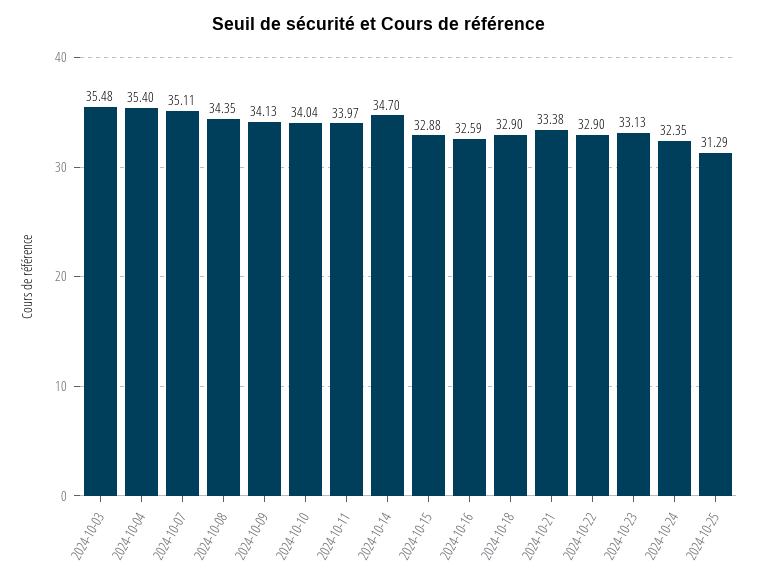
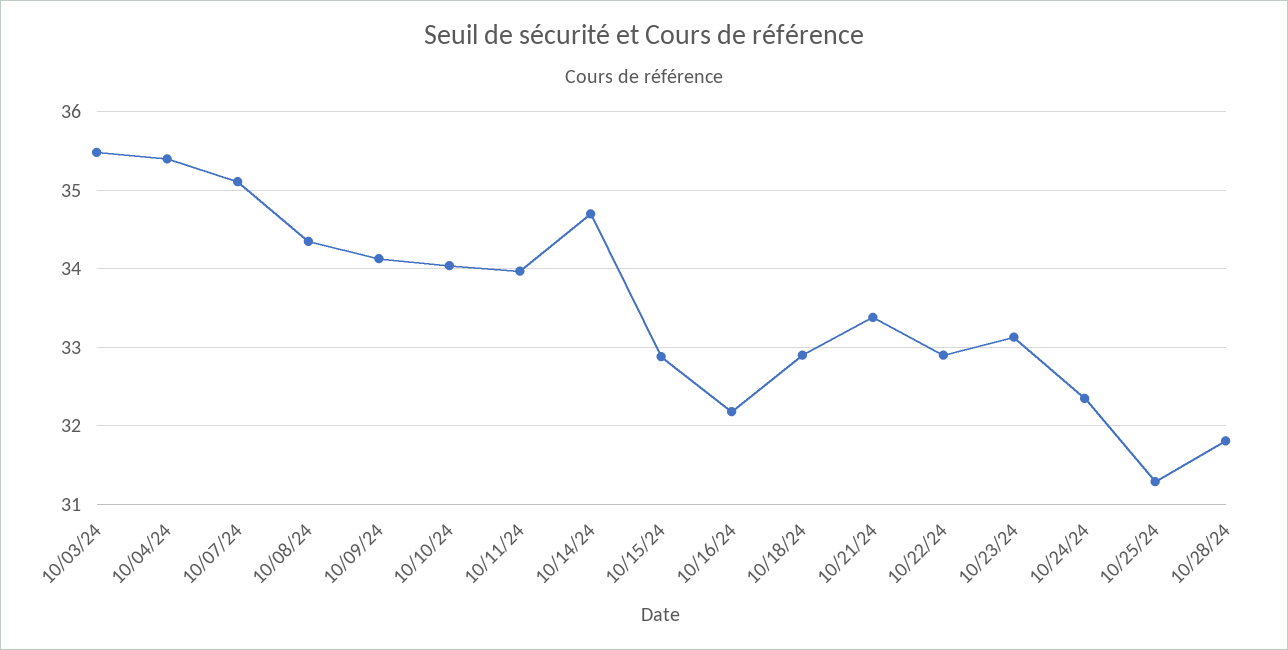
2024-10-16: 32.59 -> 32.2
10/28/24: none -> 31.8

